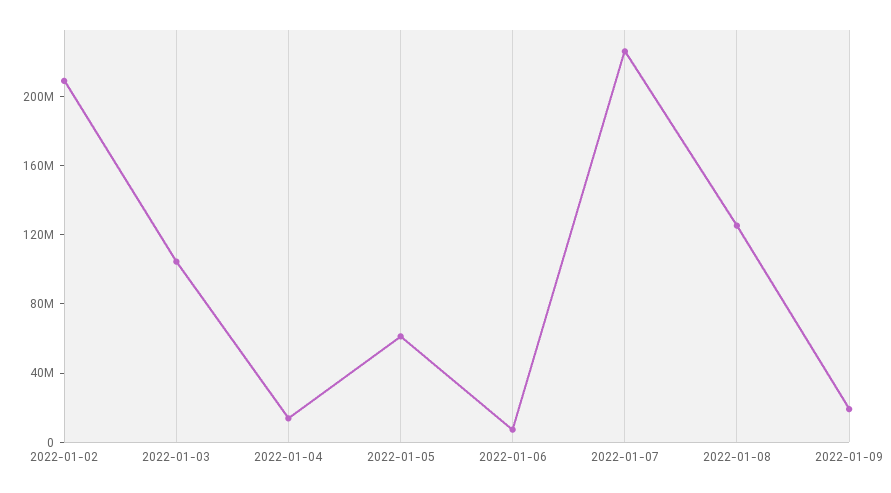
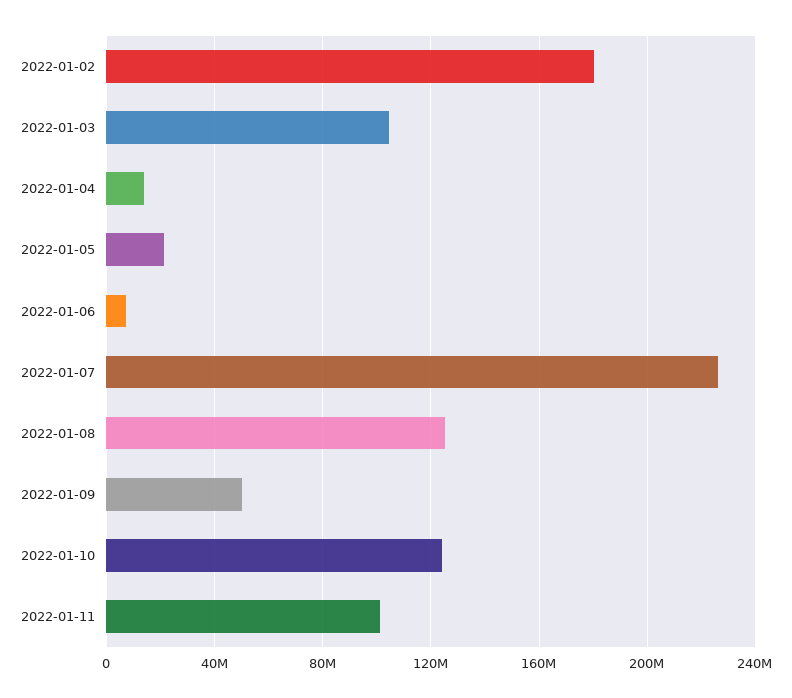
2022-01-02: 210000000 -> 180000000
2022-01-05: 60000000 -> 20000000
2022-01-09: 20000000 -> 50000000
2022-01-10: none -> 125000000
2022-01-11: none -> 100000000

